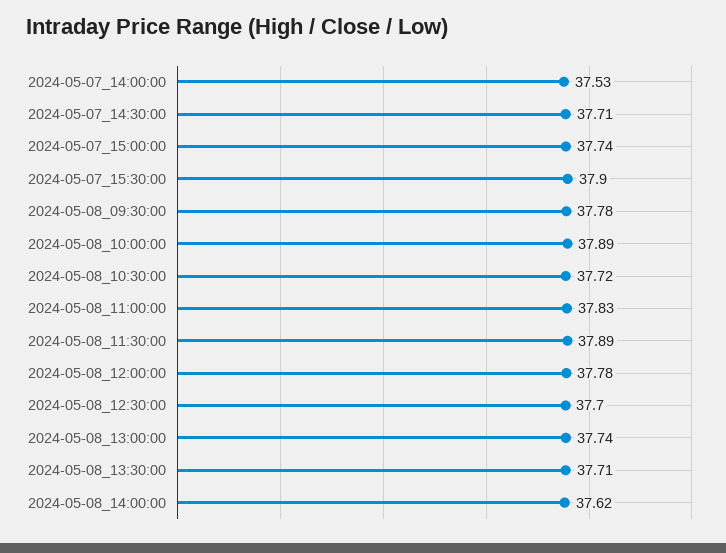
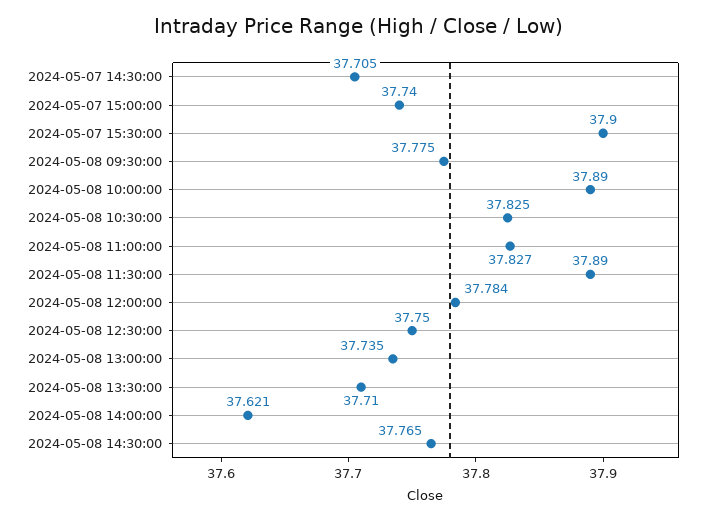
2024-05-07_14:00:00: 37.53 -> none
2024-05-08_10:30:00: 37.72 -> 37.825
2024-05-08_12:30:00: 37.7 -> 37.75
2024-05-08 14:30:00: none -> 37.765

